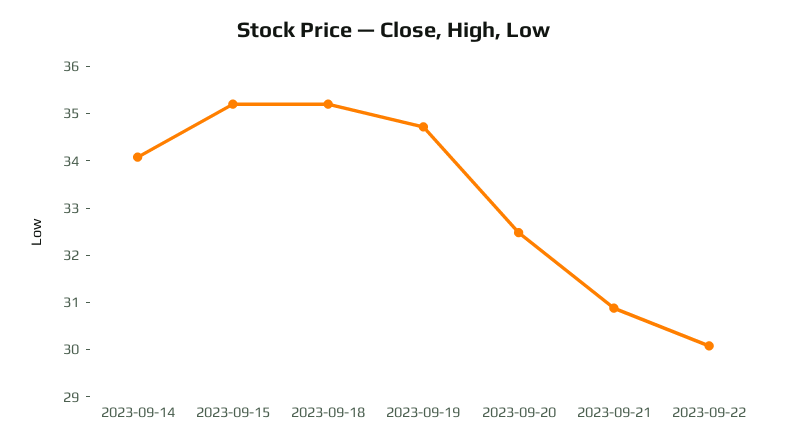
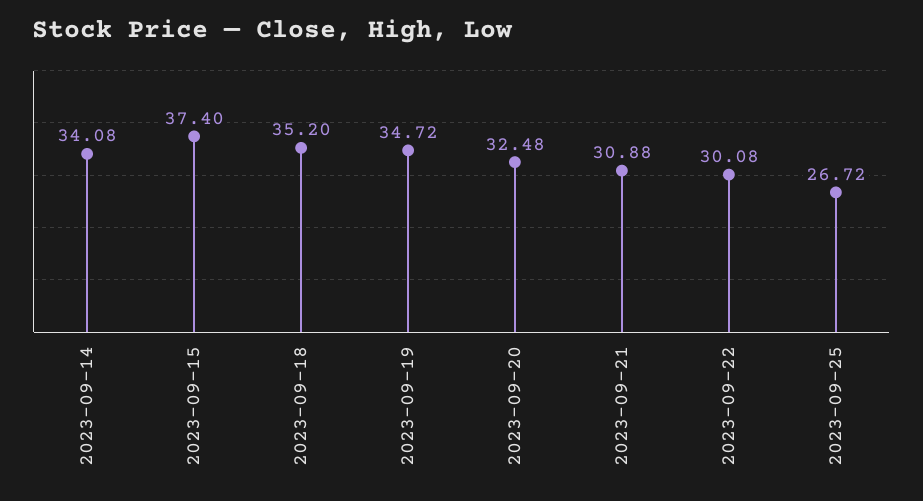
2023-09-15: 35.2 -> 37.4
2023-09-25: none -> 26.72

